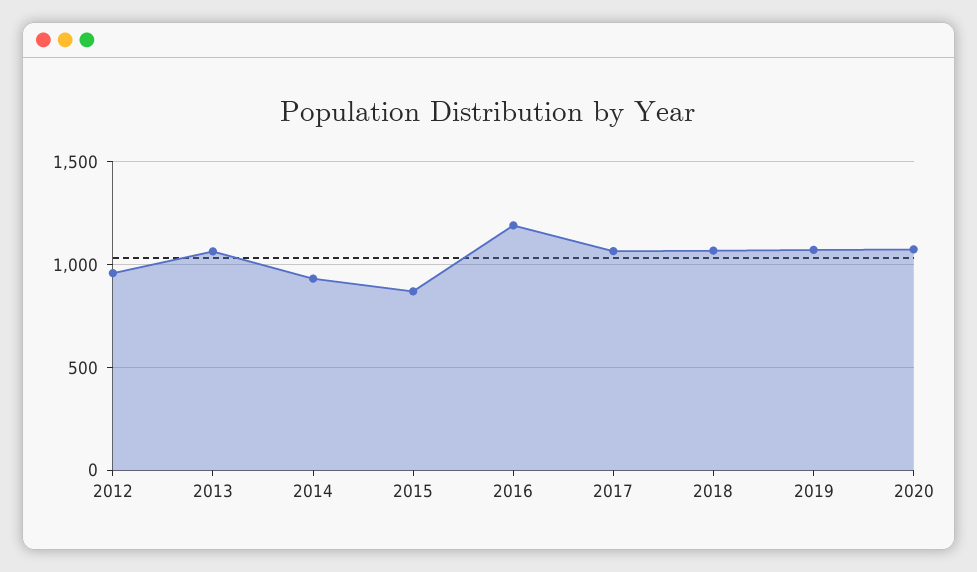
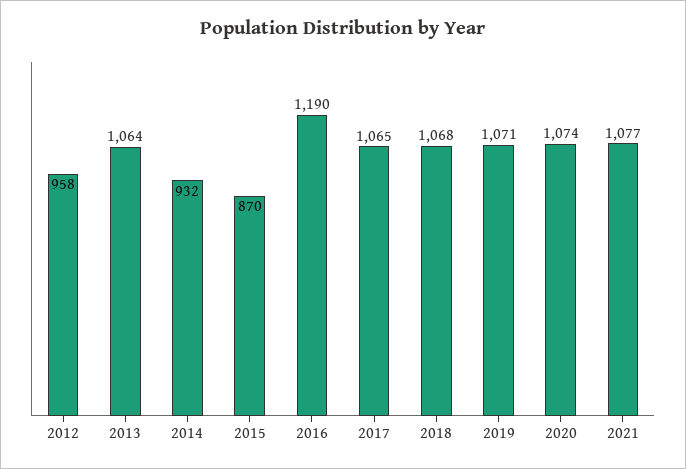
2021: none -> 1077

